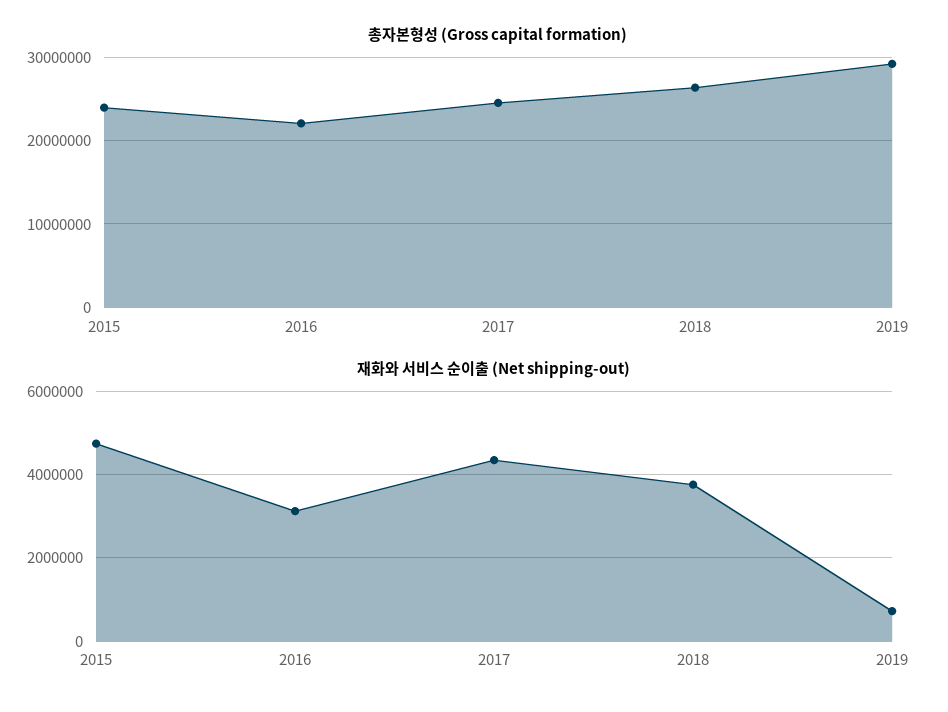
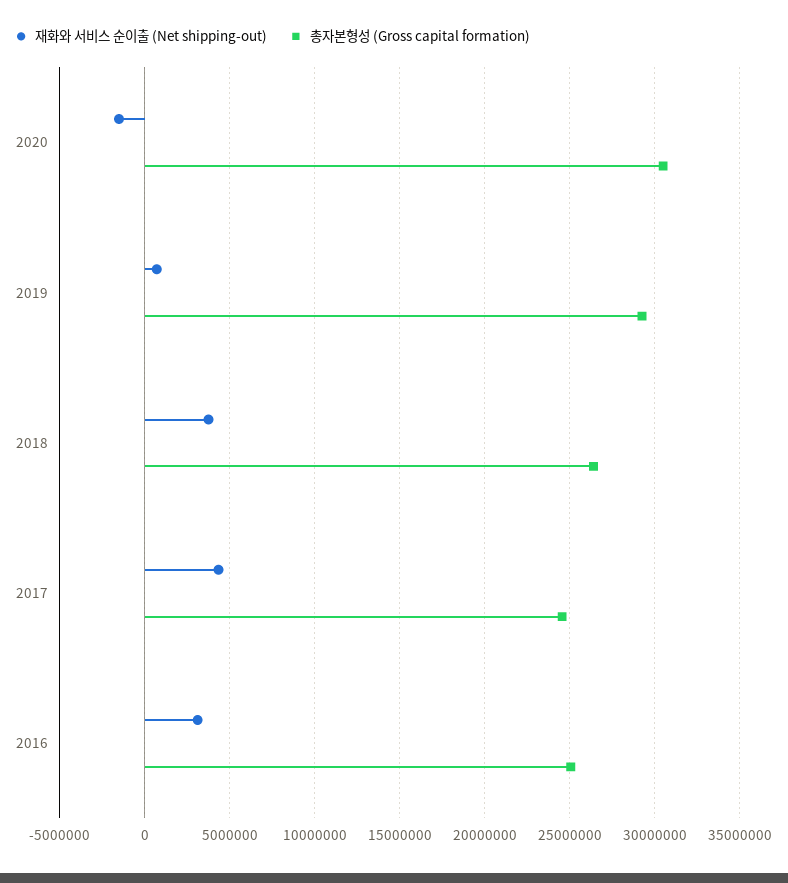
총자본형성 (Gross capital formation), 2015: 24000000 -> none
총자본형성 (Gross capital formation), 2016: 22000000 -> 25000000
재화와 서비스 순이출 (Net shipping-out), 2015: 4800000 -> none
재화와 서비스 순이출 (Net shipping-out), 2020: none -> -1500000
총자본형성 (Gross capital formation), 2020: none -> 30500000

